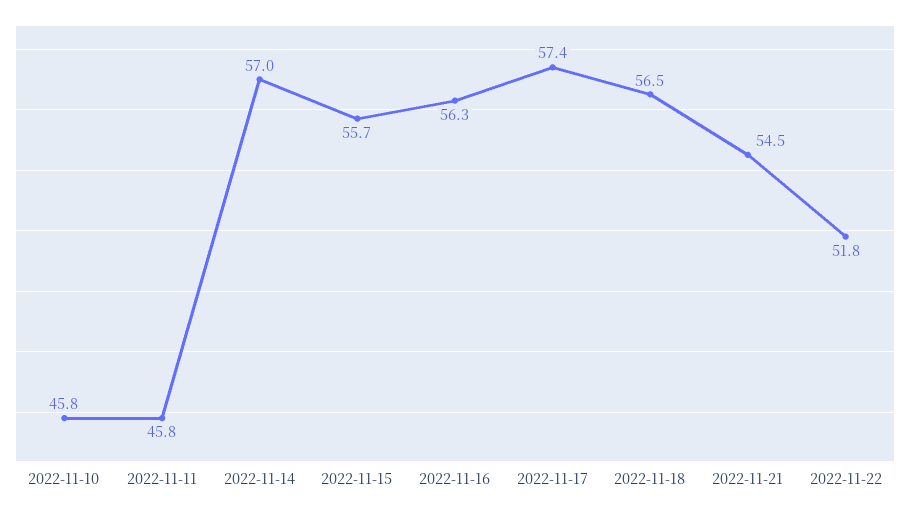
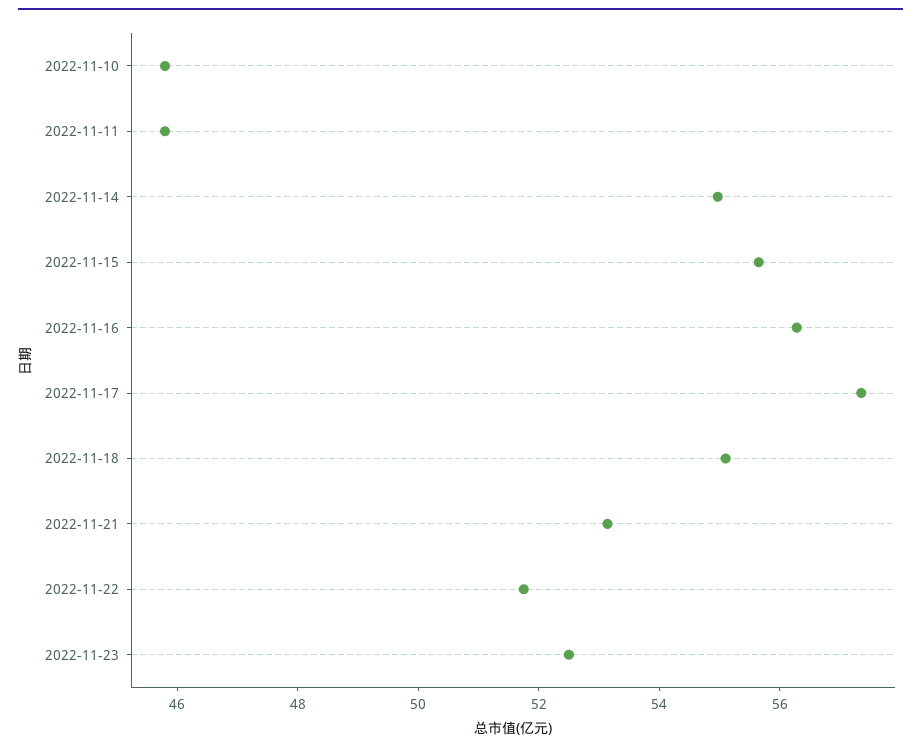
2022-11-14: 57 -> 55
2022-11-18: 56.5 -> 55
2022-11-21: 54.5 -> 53
2022-11-23: none -> 52.5

